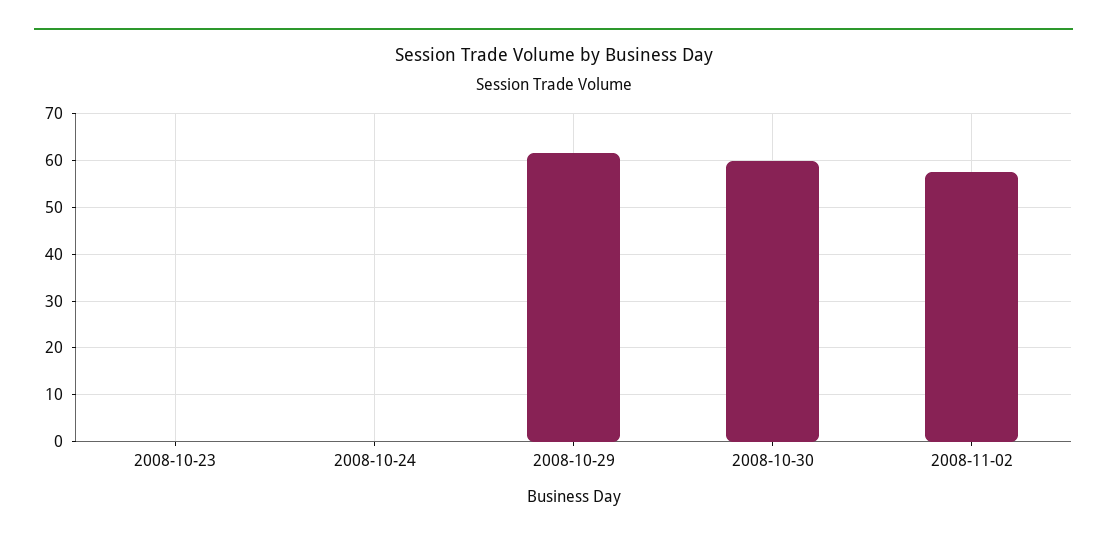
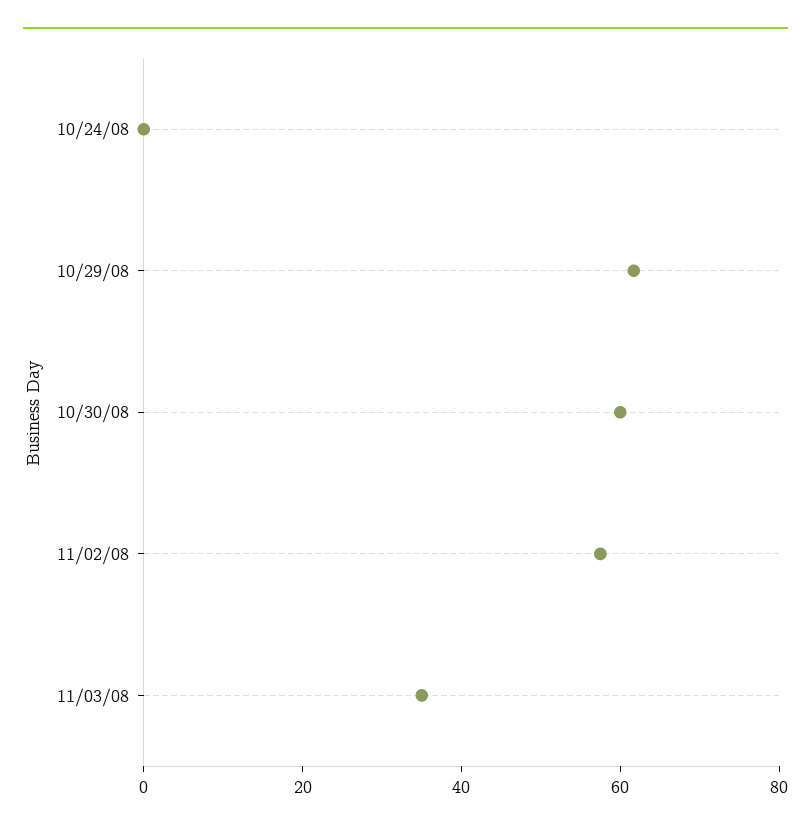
2008-10-23: 0 -> none
11/03/08: none -> 35

